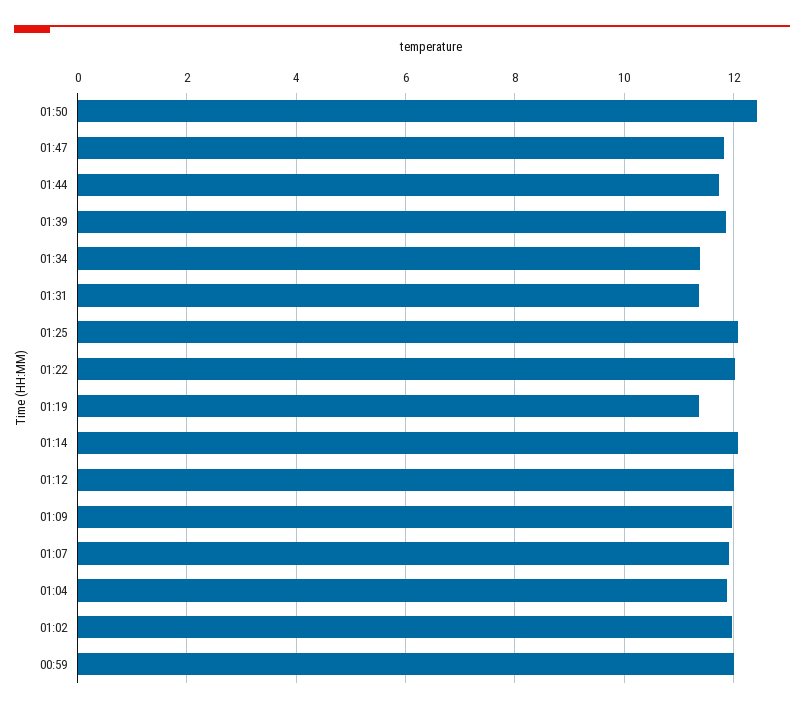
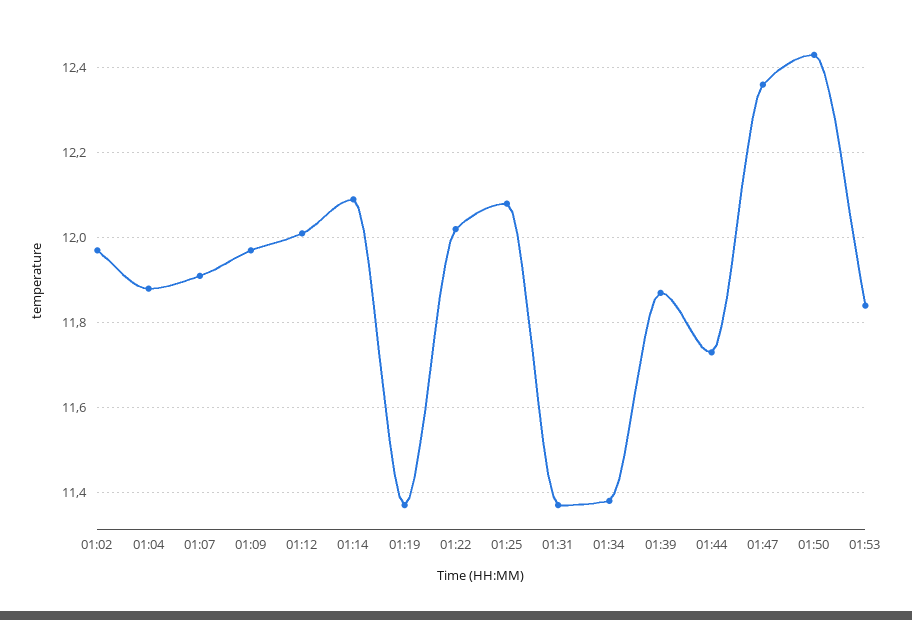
01:47: 11.8 -> 12.35
00:59: 12 -> none
01:53: none -> 11.85

